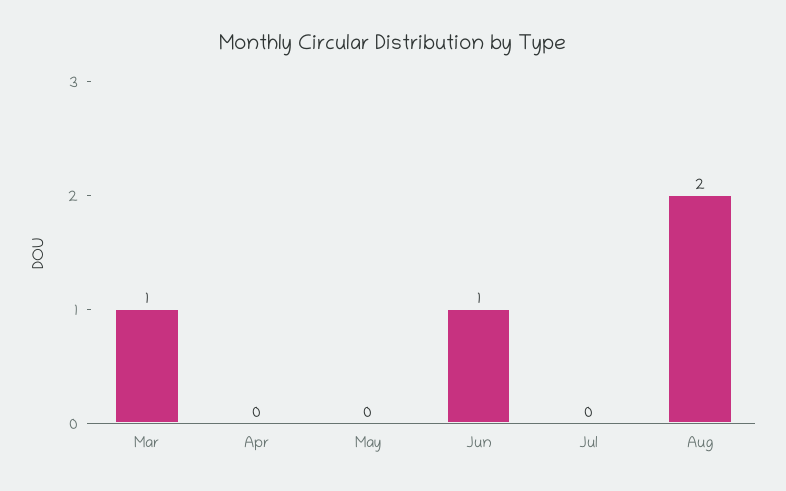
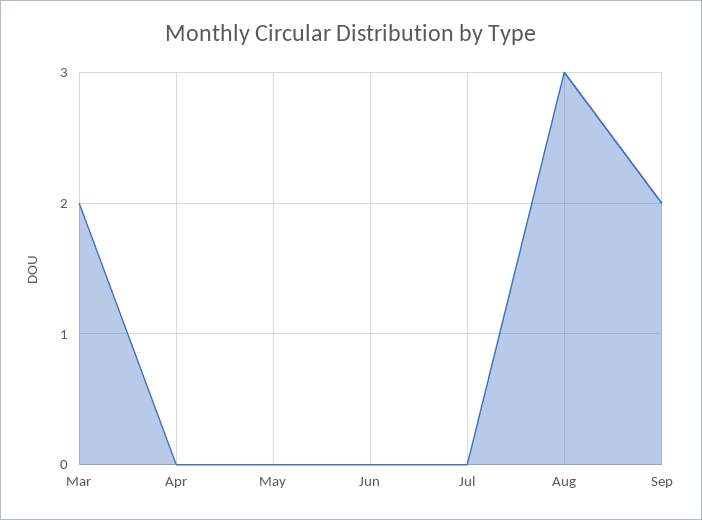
Mar: 1 -> 2
Jun: 1 -> 0
Aug: 2 -> 3
Sep: none -> 2

